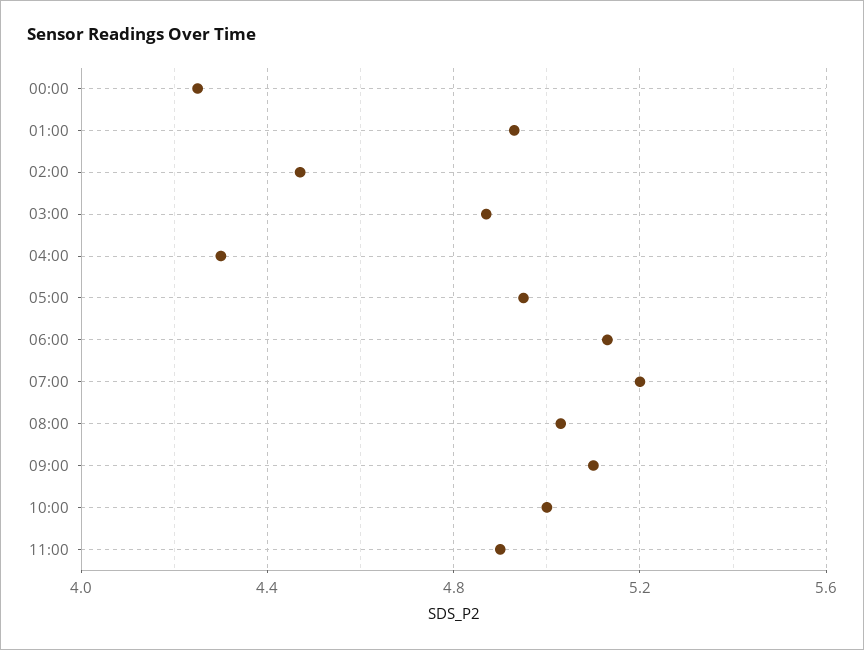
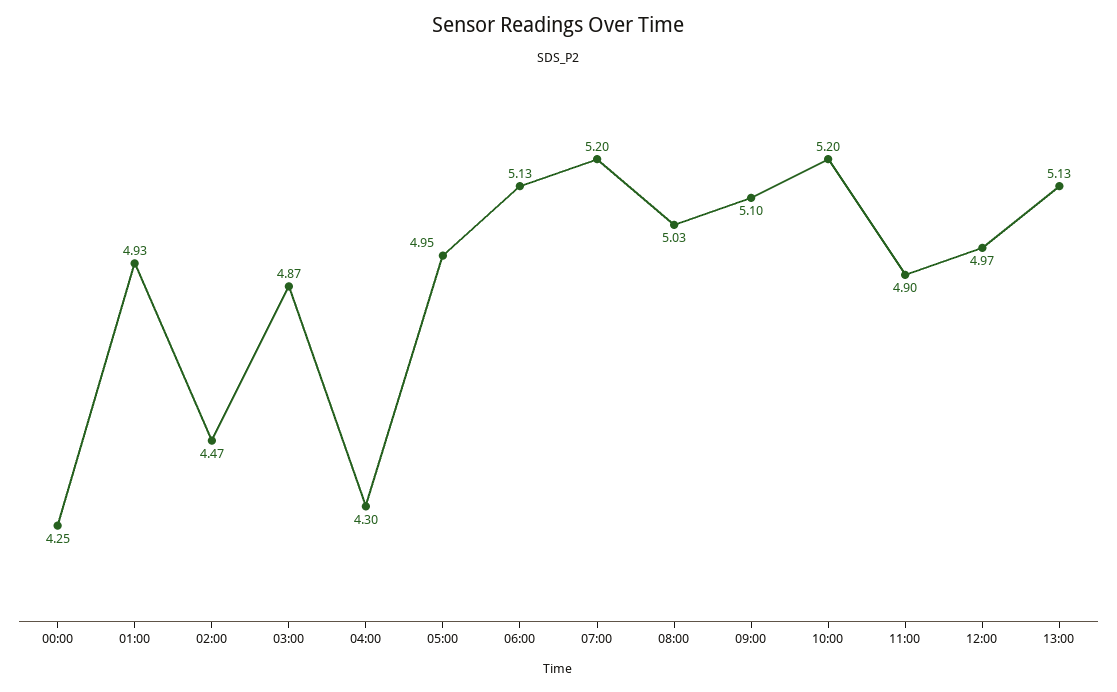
10:00: 5 -> 5.2
12:00: none -> 4.97
13:00: none -> 5.13

